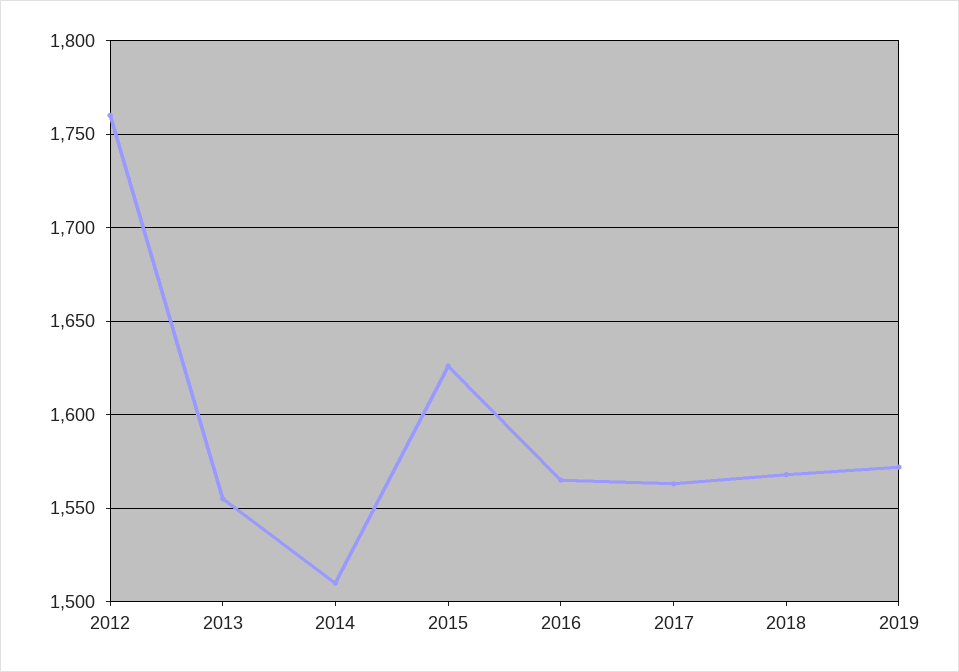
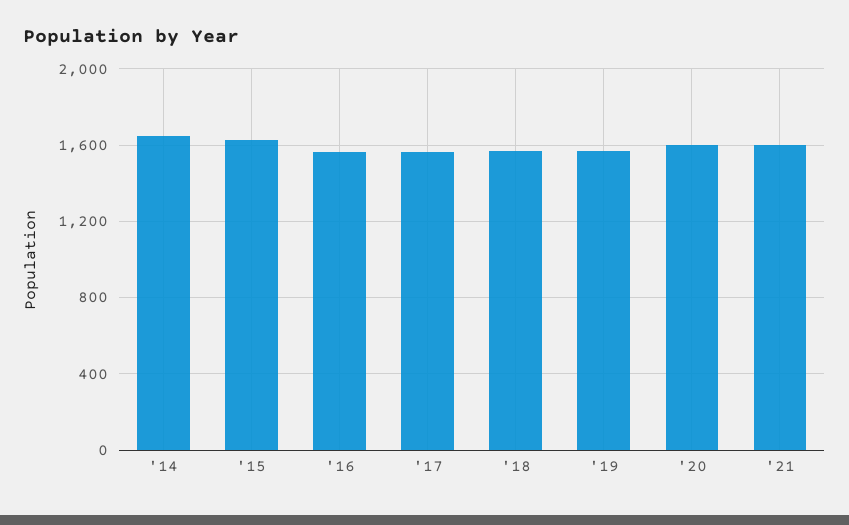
2012: 1760 -> none
2013: 1555 -> none
2014: 1510 -> 1650
'20: none -> 1600
'21: none -> 1600

